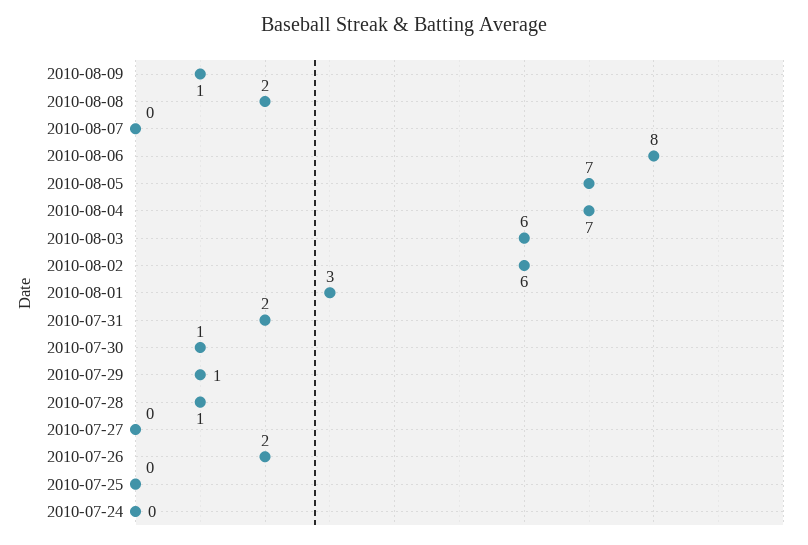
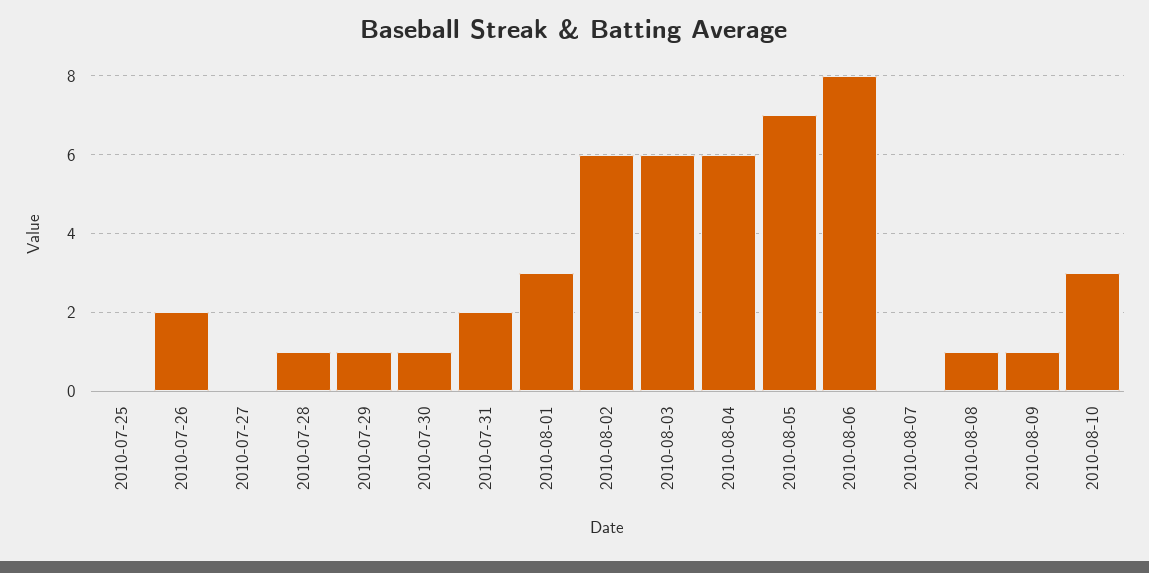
2010-08-08: 2 -> 1
2010-08-04: 7 -> 6
2010-07-24: 0 -> none
2010-08-10: none -> 3

